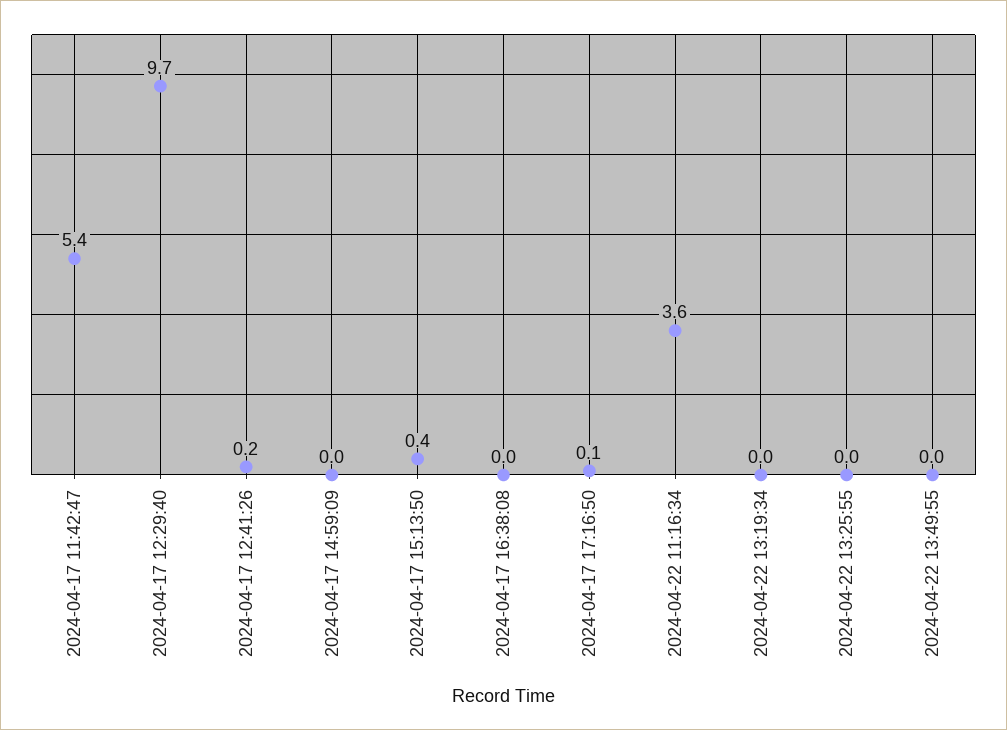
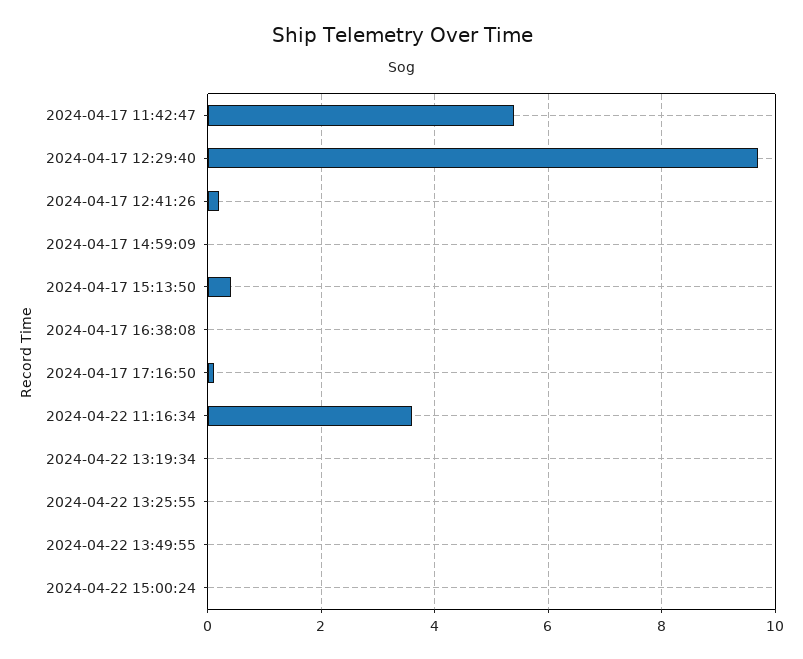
2024-04-22 15:00:24: none -> 0

